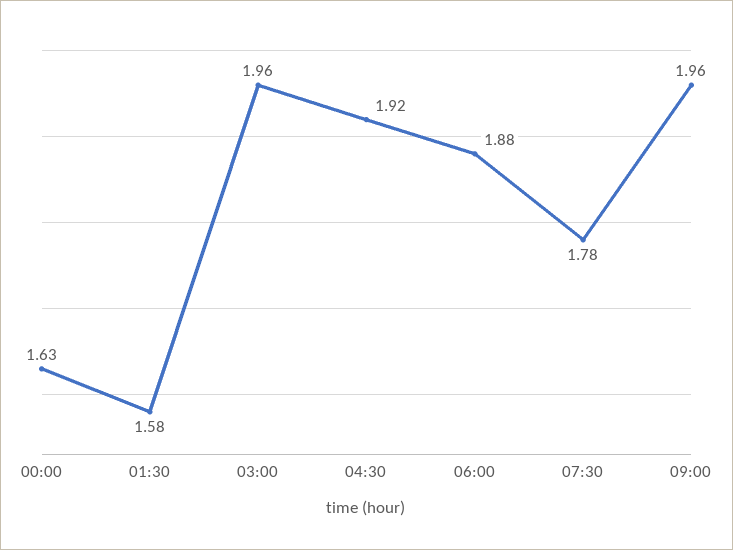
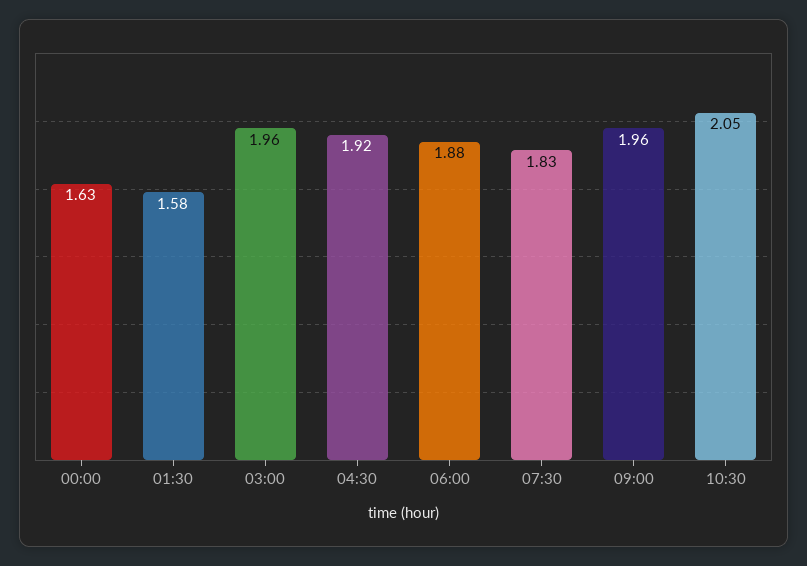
07:30: 1.78 -> 1.83
10:30: none -> 2.05

